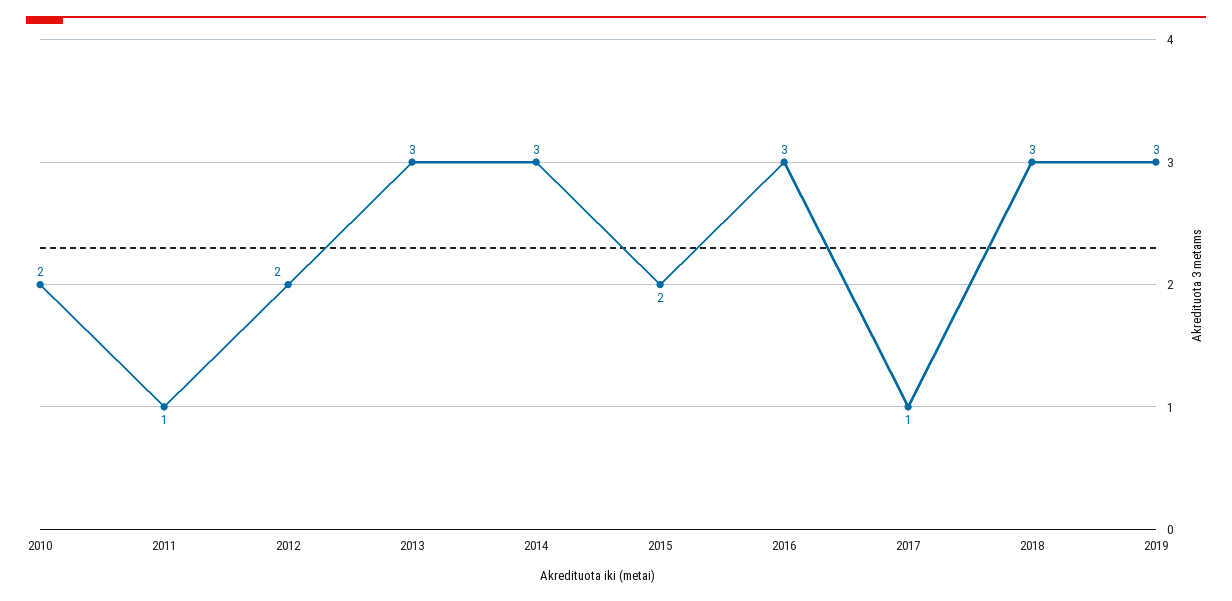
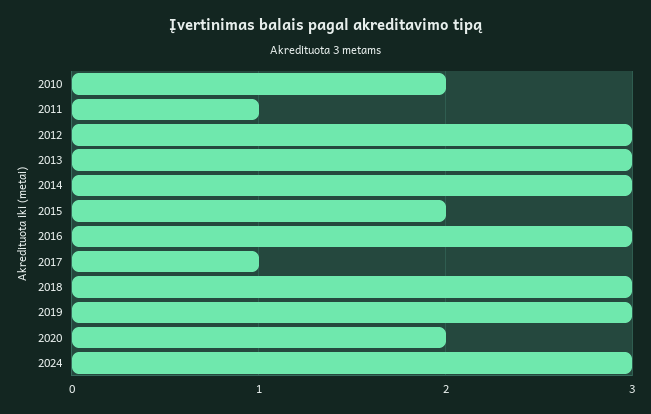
2012: 2 -> 3
2020: none -> 2
2024: none -> 3

